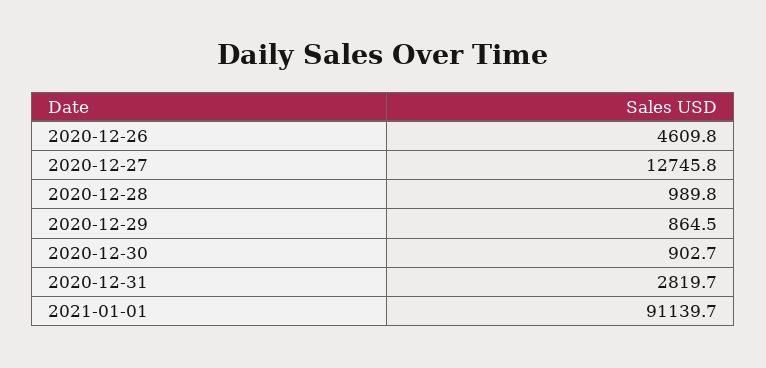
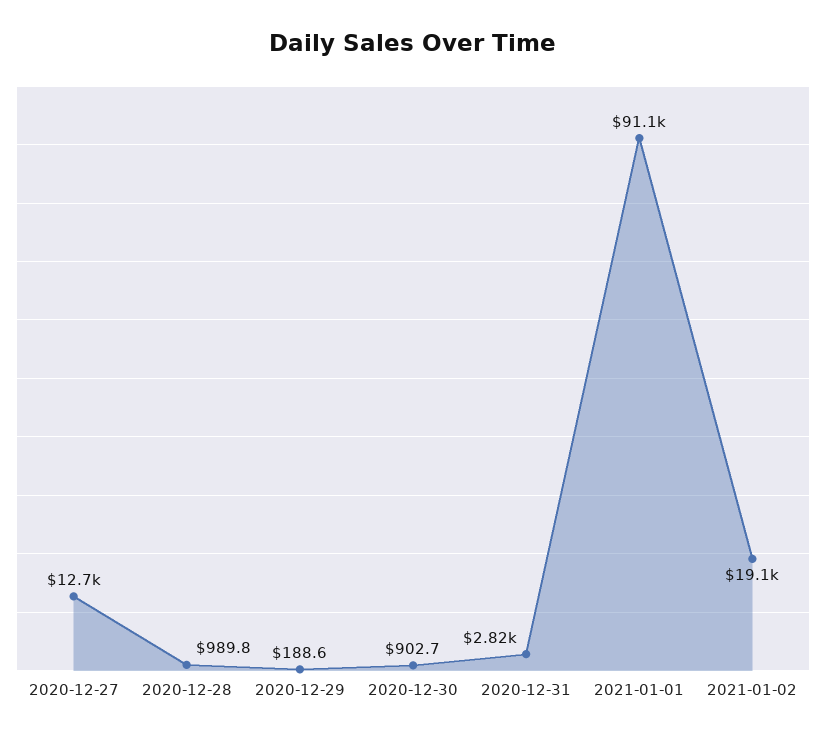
2020-12-26: 4609.8 -> none
2020-12-29: 864.5 -> 188.6
2021-01-02: none -> 19100

